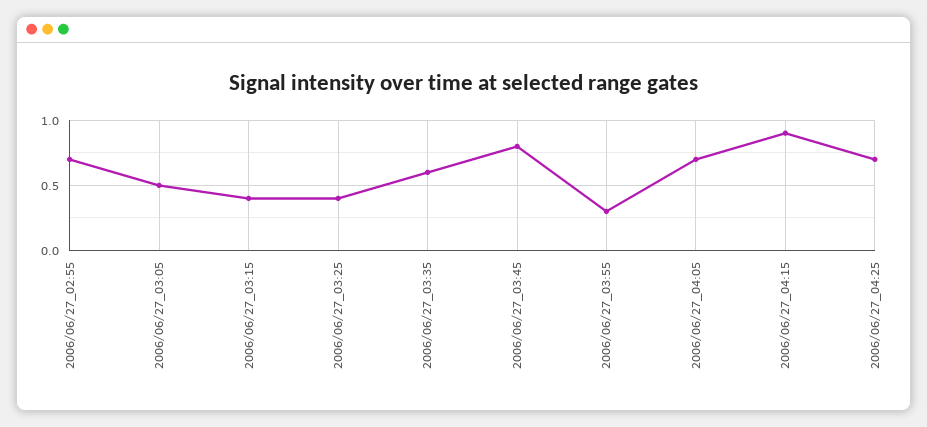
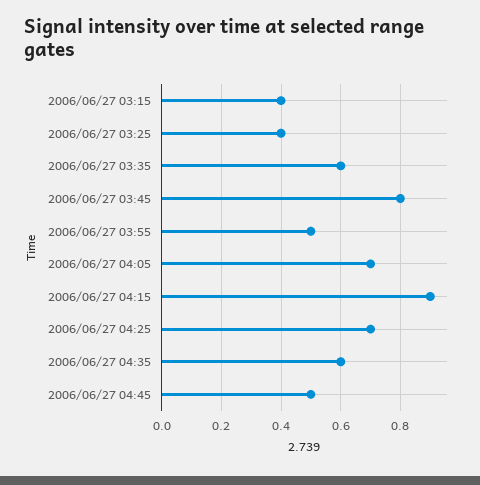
2006/06/27_02:55: 0.7 -> none
2006/06/27_03:05: 0.5 -> none
2006/06/27_03:55: 0.3 -> 0.5
2006/06/27 04:35: none -> 0.6
2006/06/27 04:45: none -> 0.5

